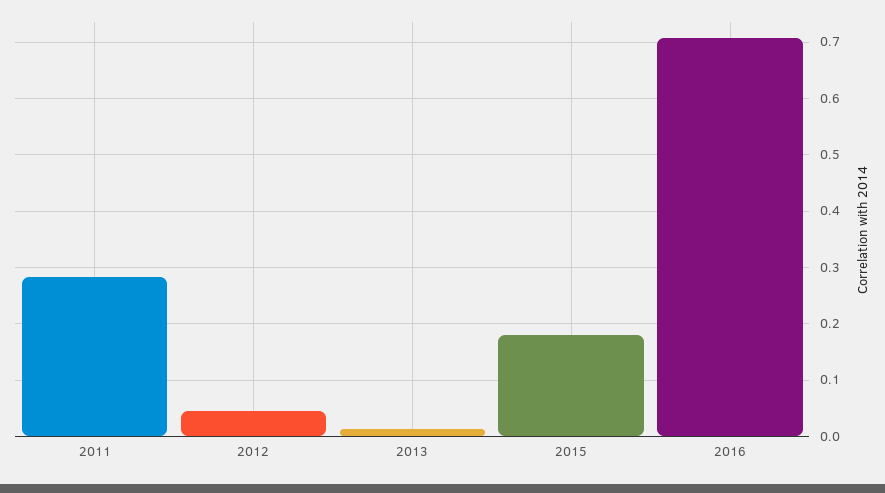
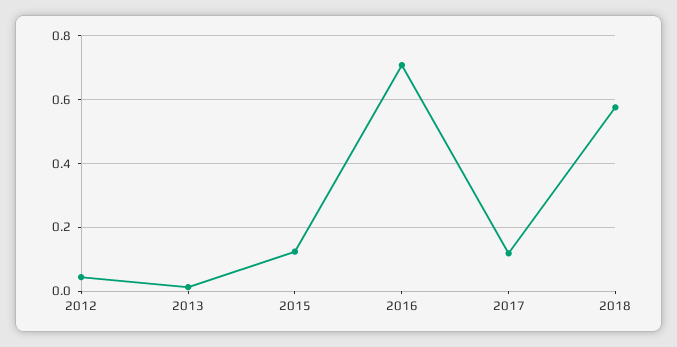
2011: 0.28 -> none
2015: 0.18 -> 0.12
2017: none -> 0.12
2018: none -> 0.58

